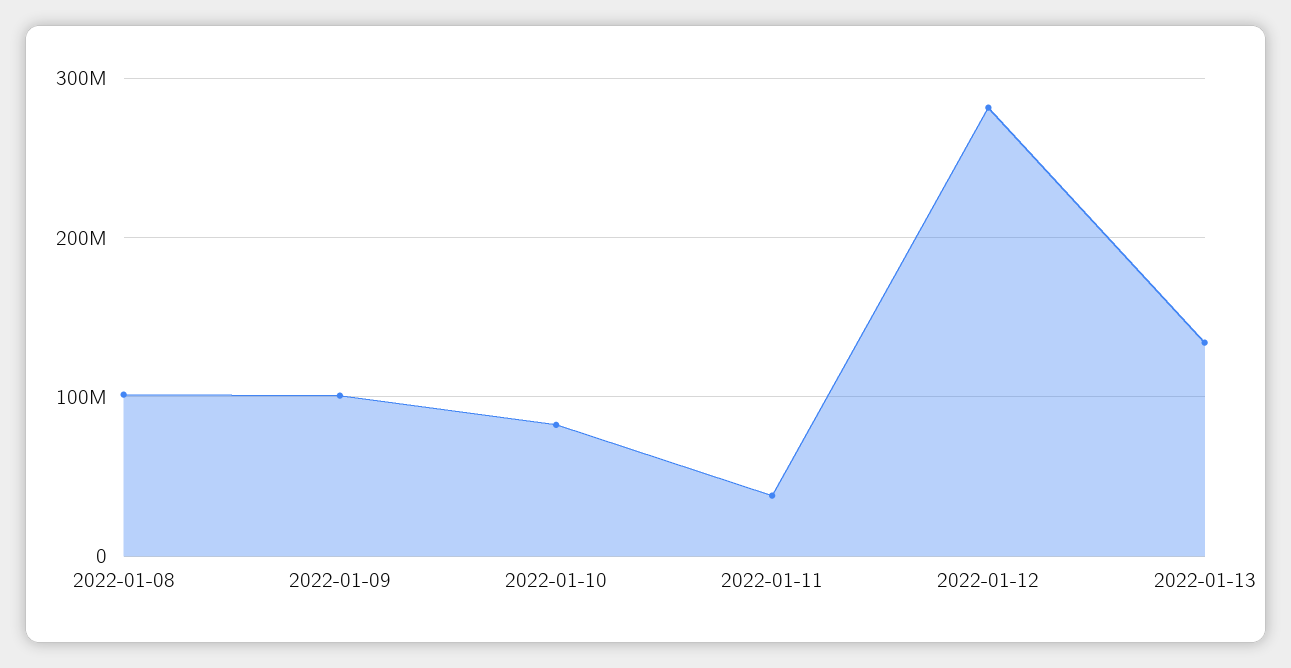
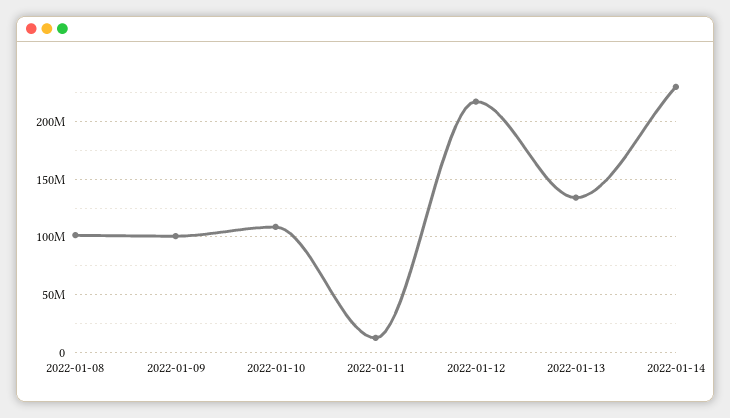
2022-01-10: 80000000 -> 110000000
2022-01-11: 40000000 -> 10000000
2022-01-12: 280000000 -> 220000000
2022-01-14: none -> 230000000

